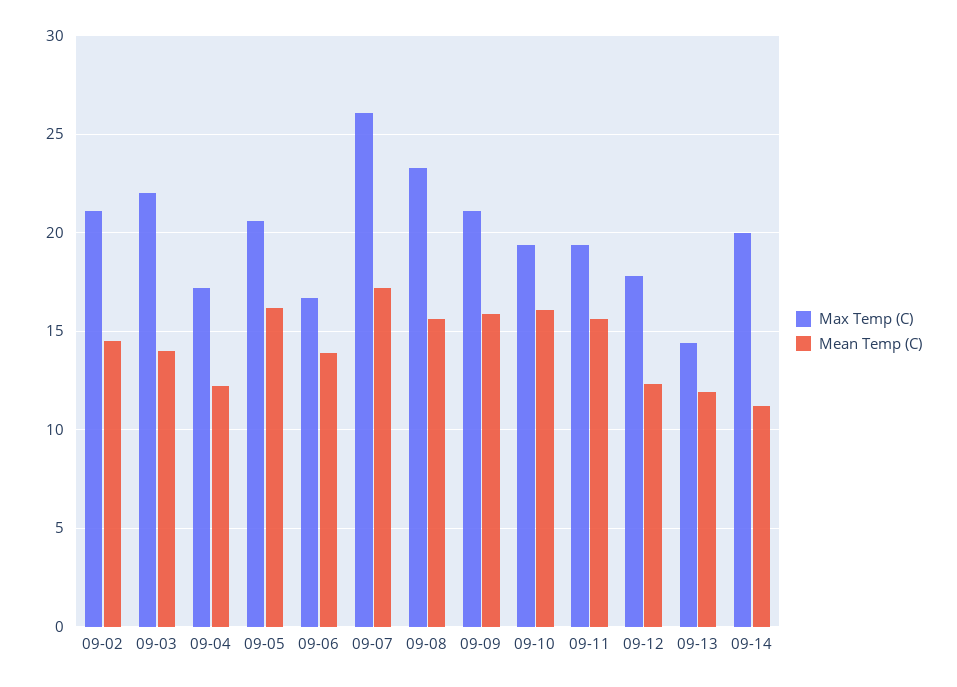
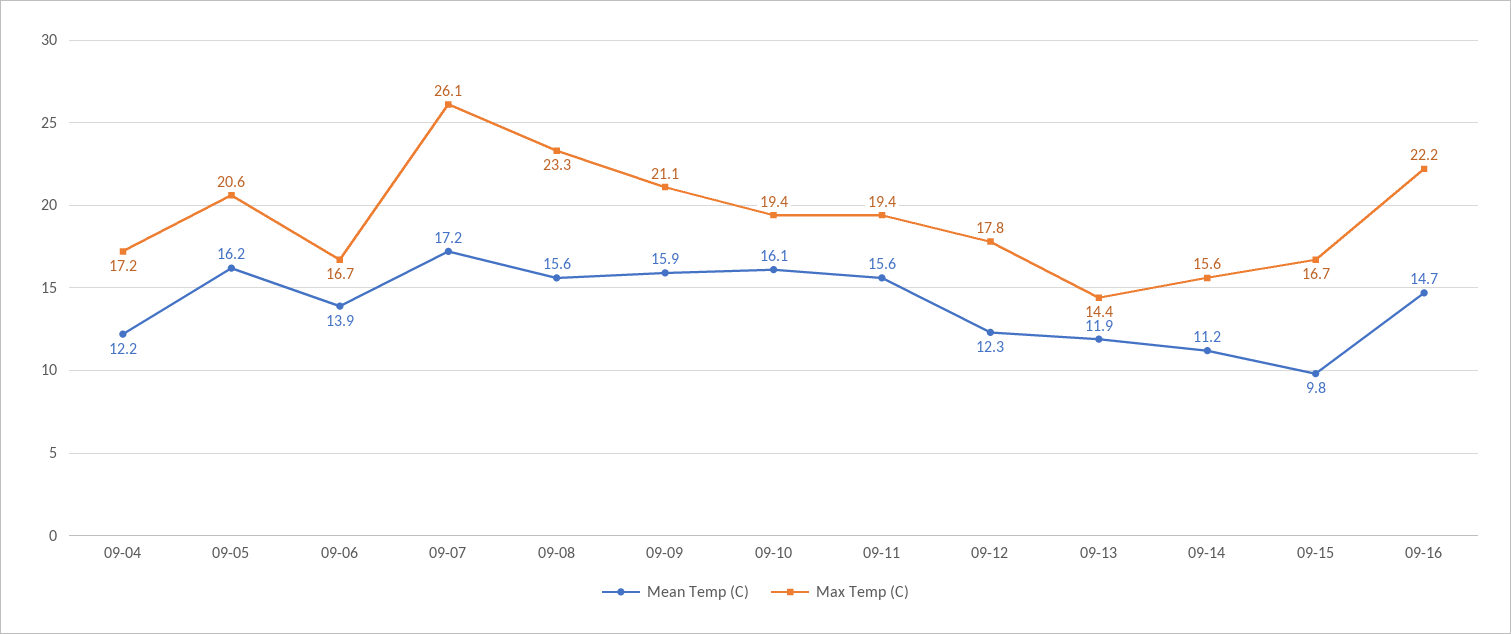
Max Temp (C), 09-02: 21 -> none
Mean Temp (C), 09-02: 14.5 -> none
Max Temp (C), 09-03: 22 -> none
Mean Temp (C), 09-03: 14 -> none
Max Temp (C), 09-14: 20 -> 15.6
Mean Temp (C), 09-15: none -> 9.8
Max Temp (C), 09-15: none -> 16.7
Mean Temp (C), 09-16: none -> 14.7
Max Temp (C), 09-16: none -> 22.2

